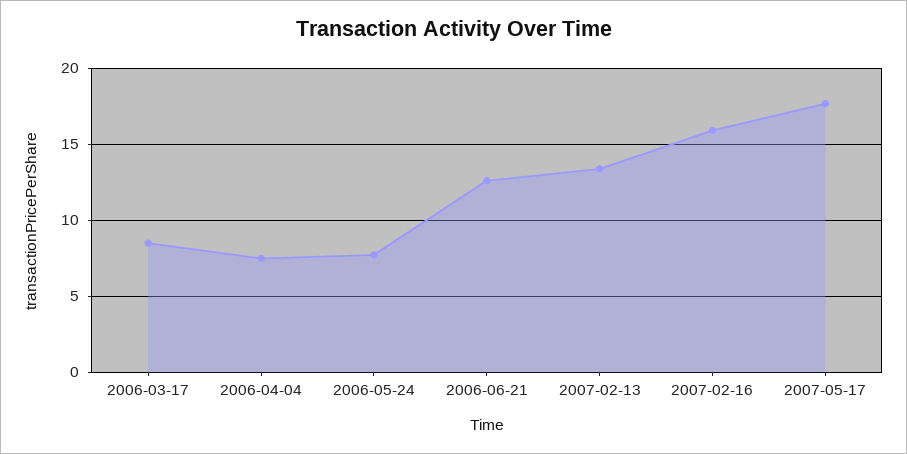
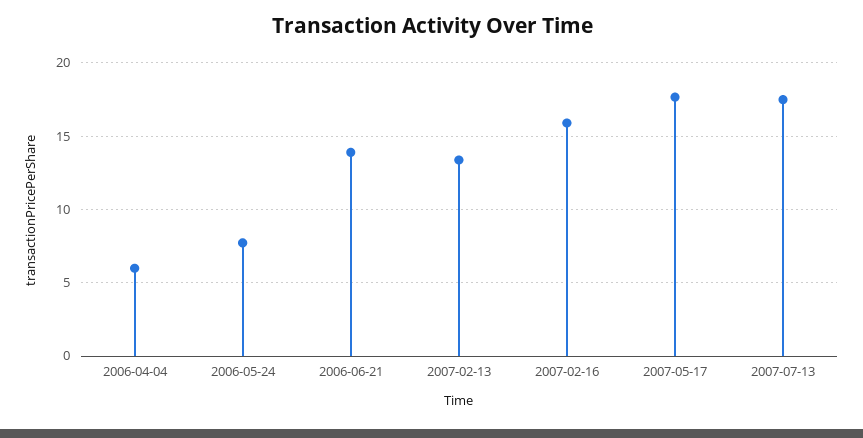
2006-03-17: 8.5 -> none
2006-04-04: 7.5 -> 6
2006-06-21: 12.5 -> 14
2007-07-13: none -> 17.5

